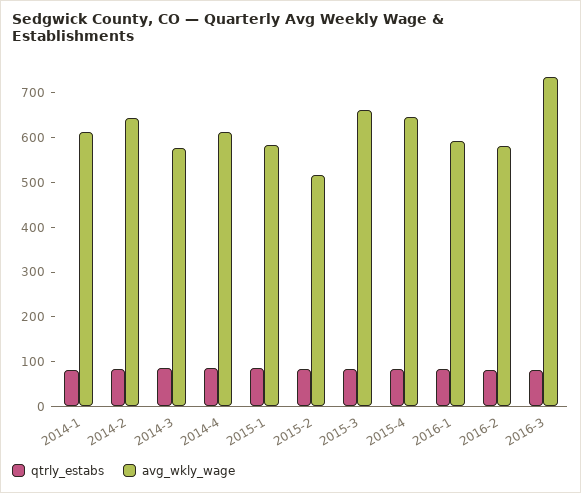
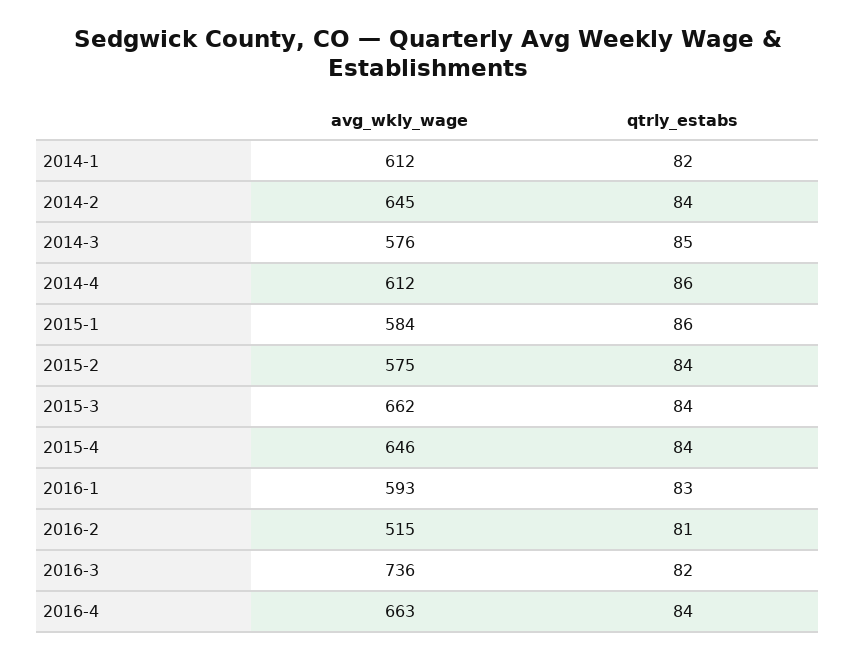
avg_wkly_wage, 2015-2: 520 -> 575
avg_wkly_wage, 2016-2: 580 -> 515
avg_wkly_wage, 2016-4: none -> 663
qtrly_estabs, 2016-4: none -> 84

